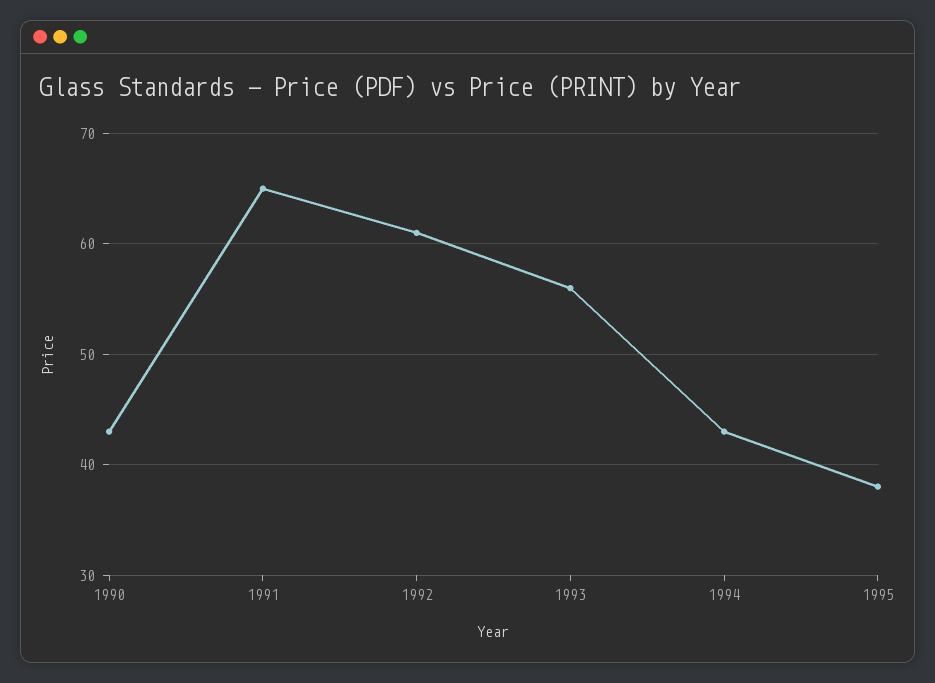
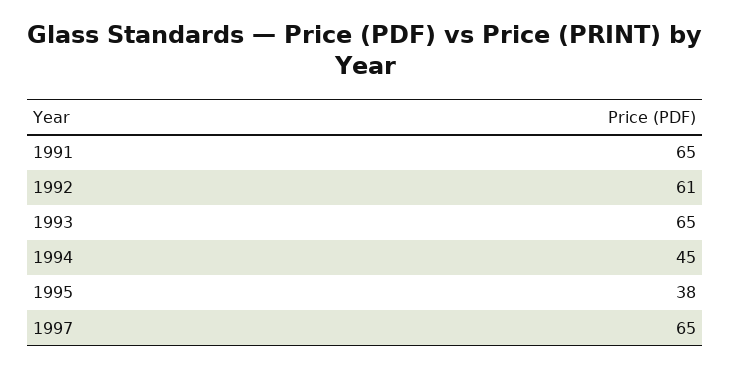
1990: 43 -> none
1993: 56 -> 65
1994: 43 -> 45
1997: none -> 65

